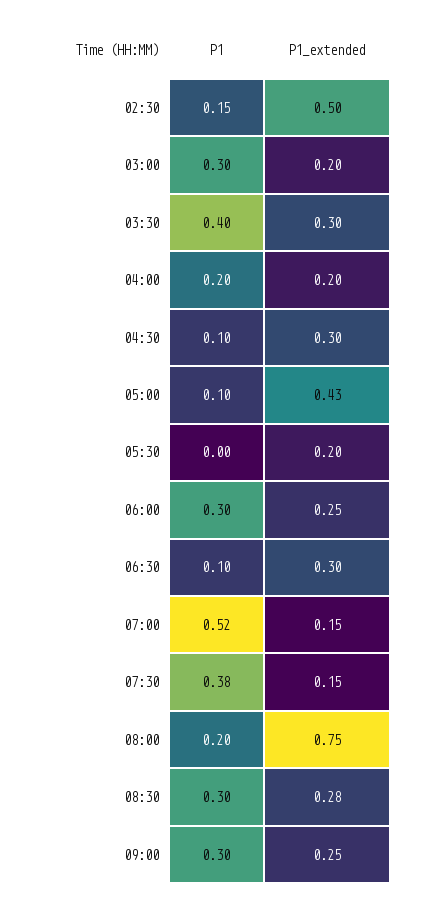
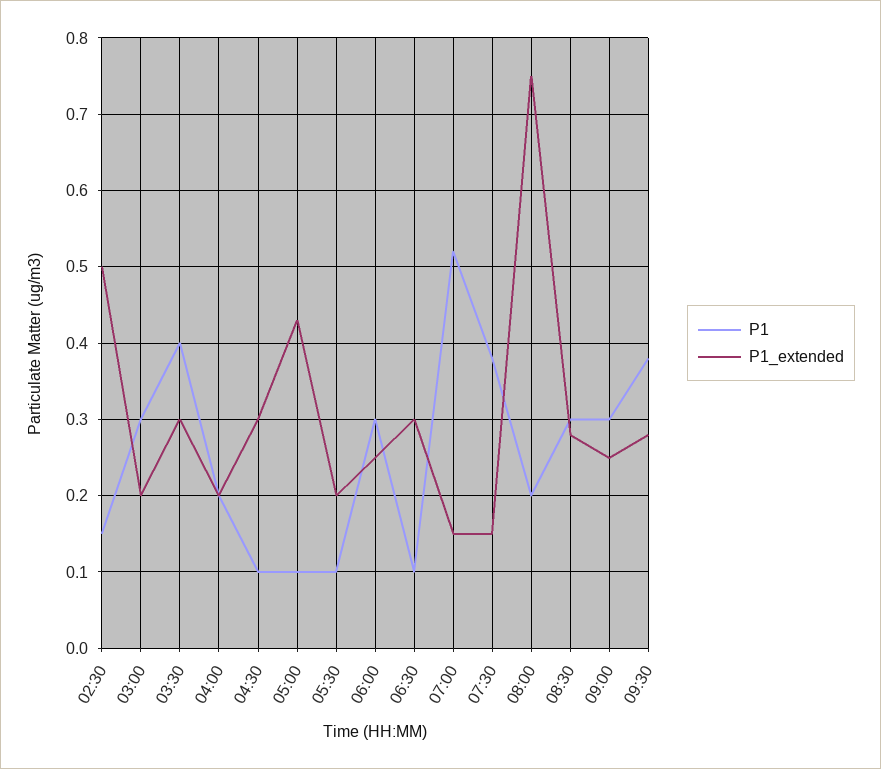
P1, 05:30: 0 -> 0.1
P1, 09:30: none -> 0.38
P1_extended, 09:30: none -> 0.28

